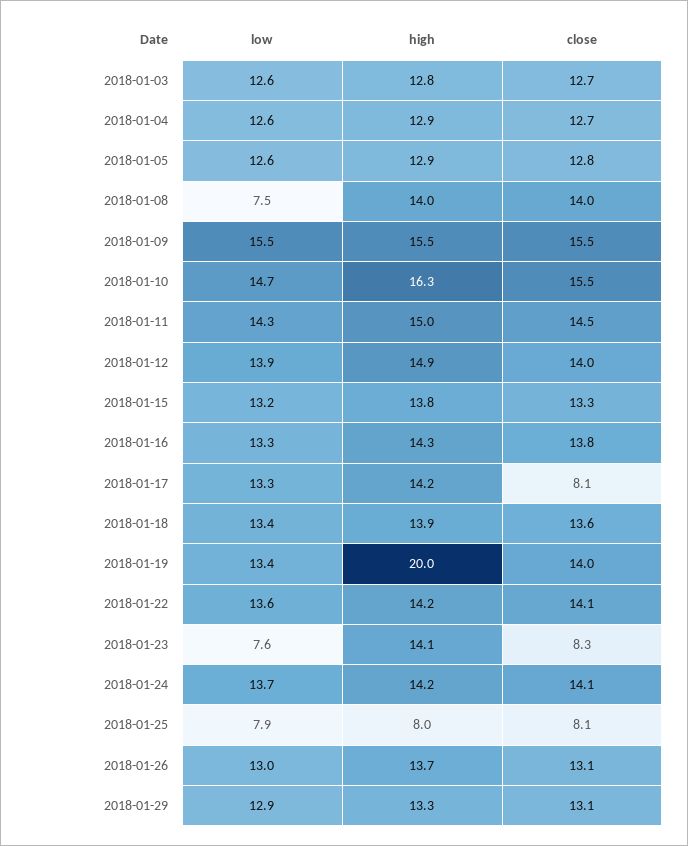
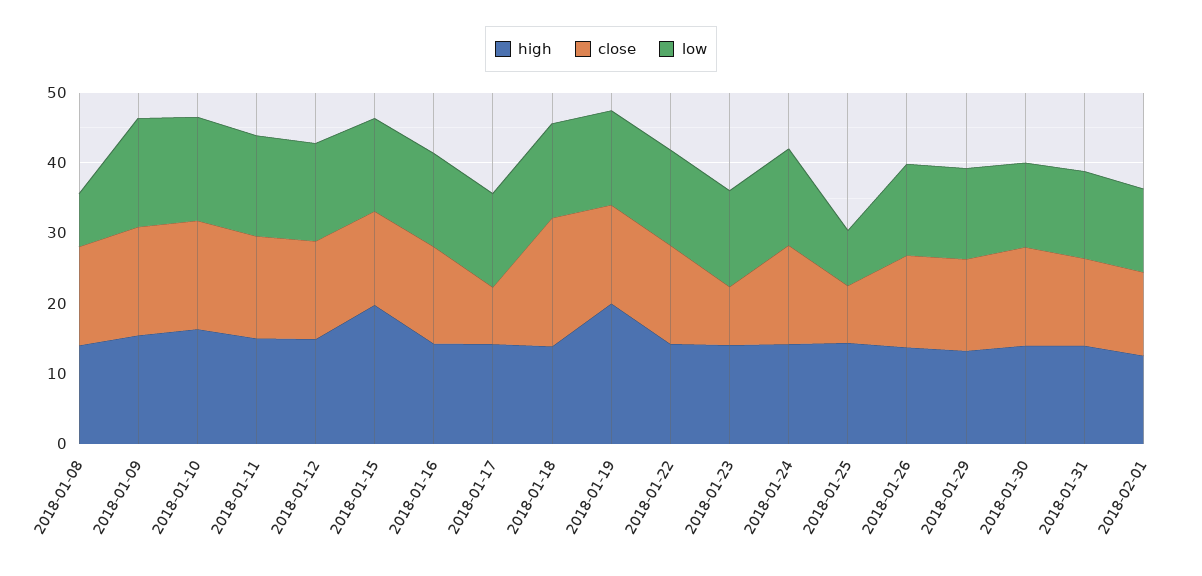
low, 2018-01-03: 12.6 -> none
high, 2018-01-03: 12.8 -> none
close, 2018-01-03: 12.7 -> none
low, 2018-01-04: 12.6 -> none
high, 2018-01-04: 12.9 -> none
close, 2018-01-04: 12.7 -> none
low, 2018-01-05: 12.6 -> none
high, 2018-01-05: 12.9 -> none
close, 2018-01-05: 12.8 -> none
high, 2018-01-15: 13.8 -> 20
close, 2018-01-18: 13.6 -> 18
low, 2018-01-23: 7.6 -> 14
high, 2018-01-25: 8 -> 14
high, 2018-01-30: none -> 14
close, 2018-01-30: none -> 14
low, 2018-01-30: none -> 12
high, 2018-01-31: none -> 14
close, 2018-01-31: none -> 12
low, 2018-01-31: none -> 12
high, 2018-02-01: none -> 12
close, 2018-02-01: none -> 12
low, 2018-02-01: none -> 12

